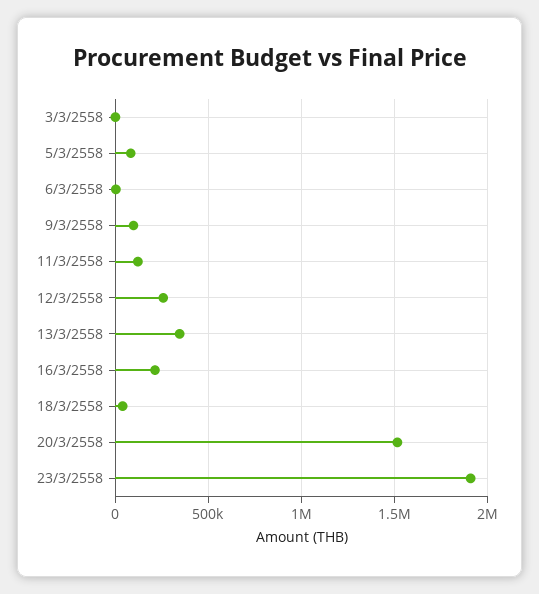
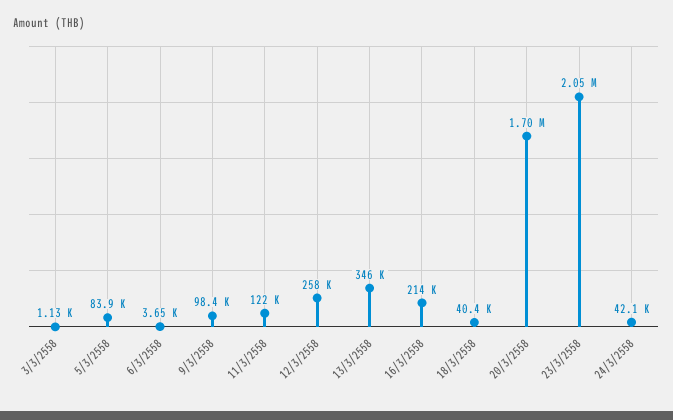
20/3/2558: 1500000 -> 1700000
23/3/2558: 1900000 -> 2050000
24/3/2558: none -> 42100

